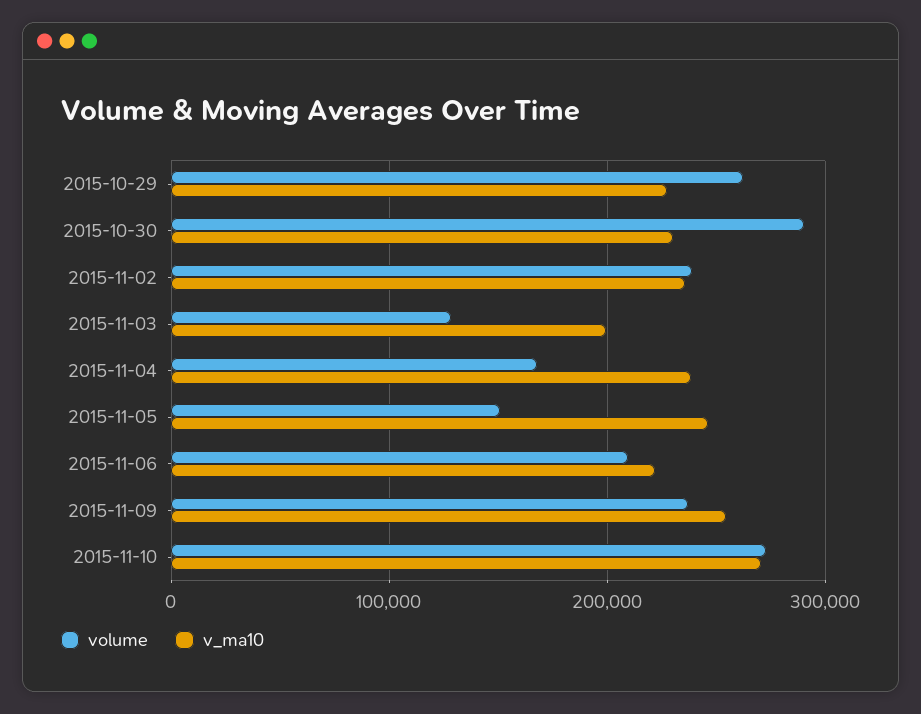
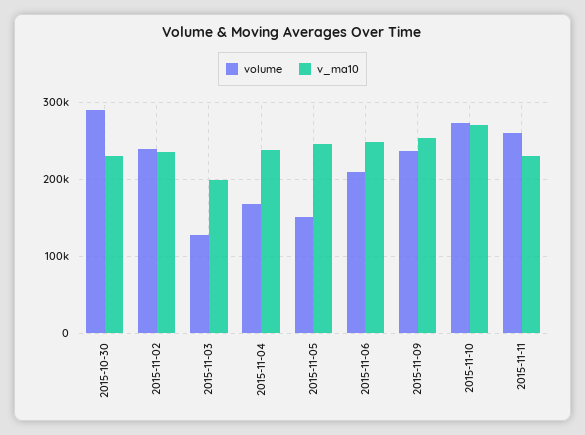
volume, 2015-10-29: 260000 -> none
v_ma10, 2015-10-29: 230000 -> none
v_ma10, 2015-11-06: 220000 -> 250000
volume, 2015-11-11: none -> 260000
v_ma10, 2015-11-11: none -> 230000

